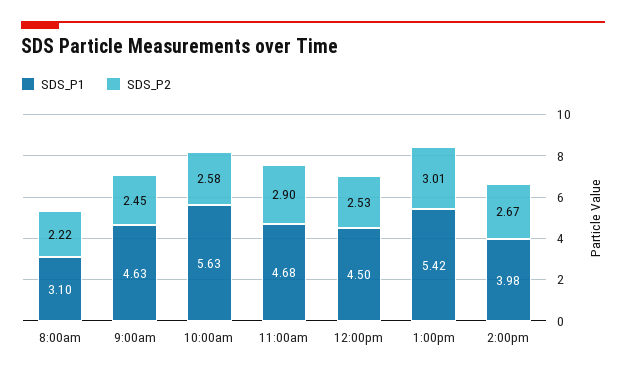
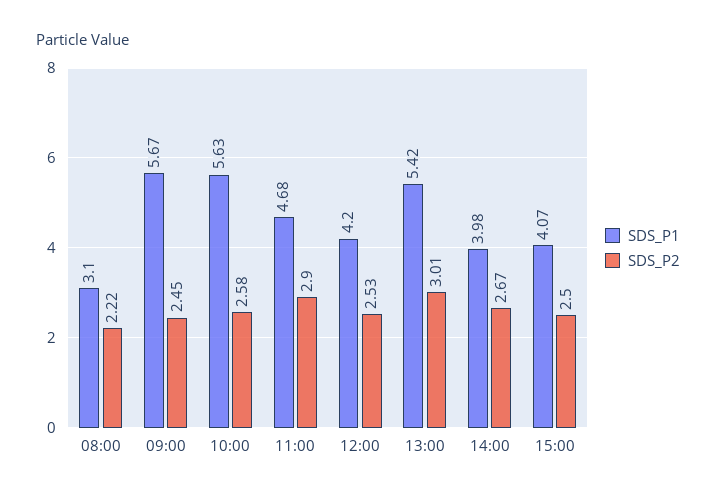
SDS_P1, 9:00am: 4.63 -> 5.67
SDS_P1, 12:00pm: 4.5 -> 4.2
SDS_P1, 15:00: none -> 4.07
SDS_P2, 15:00: none -> 2.5

